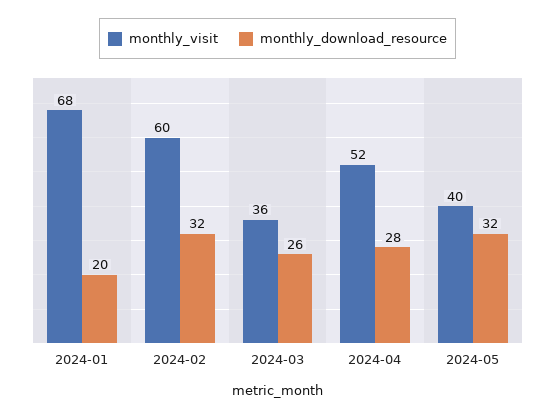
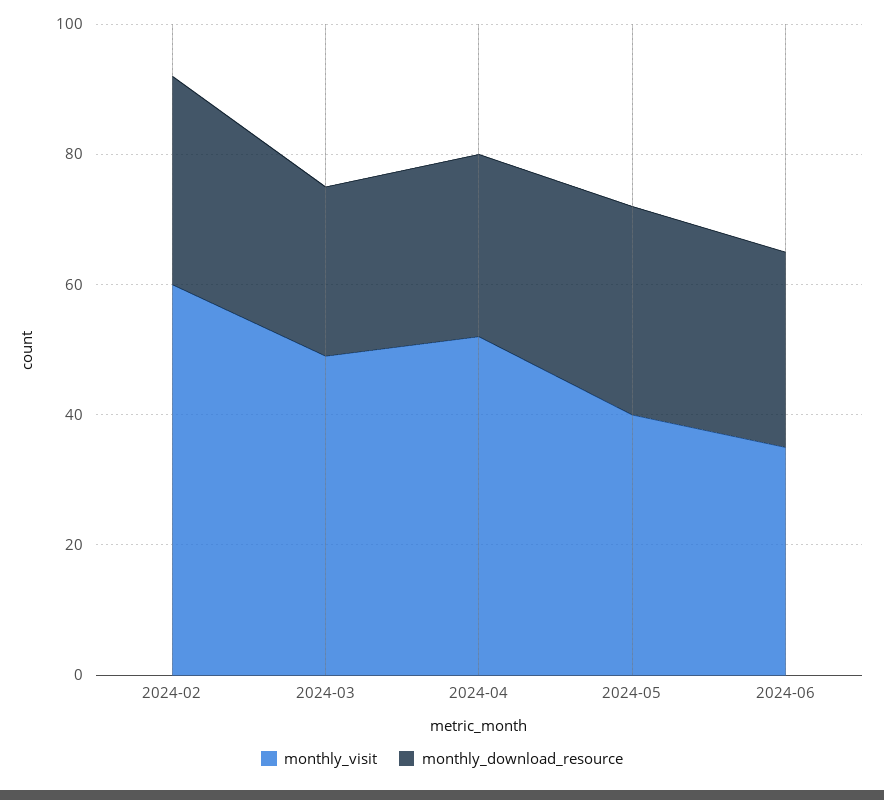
monthly_visit, 2024-01: 68 -> none
monthly_download_resource, 2024-01: 20 -> none
monthly_visit, 2024-03: 36 -> 50
monthly_visit, 2024-06: none -> 35
monthly_download_resource, 2024-06: none -> 30

